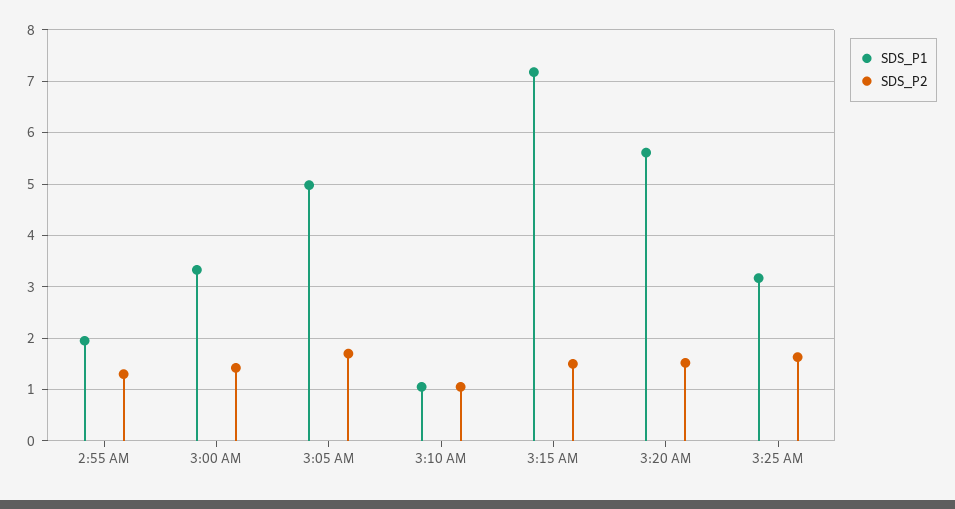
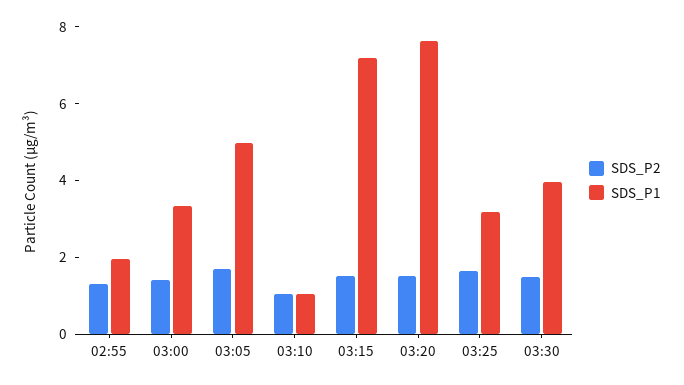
SDS_P1, 3:20 AM: 5.6 -> 7.5
SDS_P2, 03:30: none -> 1.5
SDS_P1, 03:30: none -> 4

